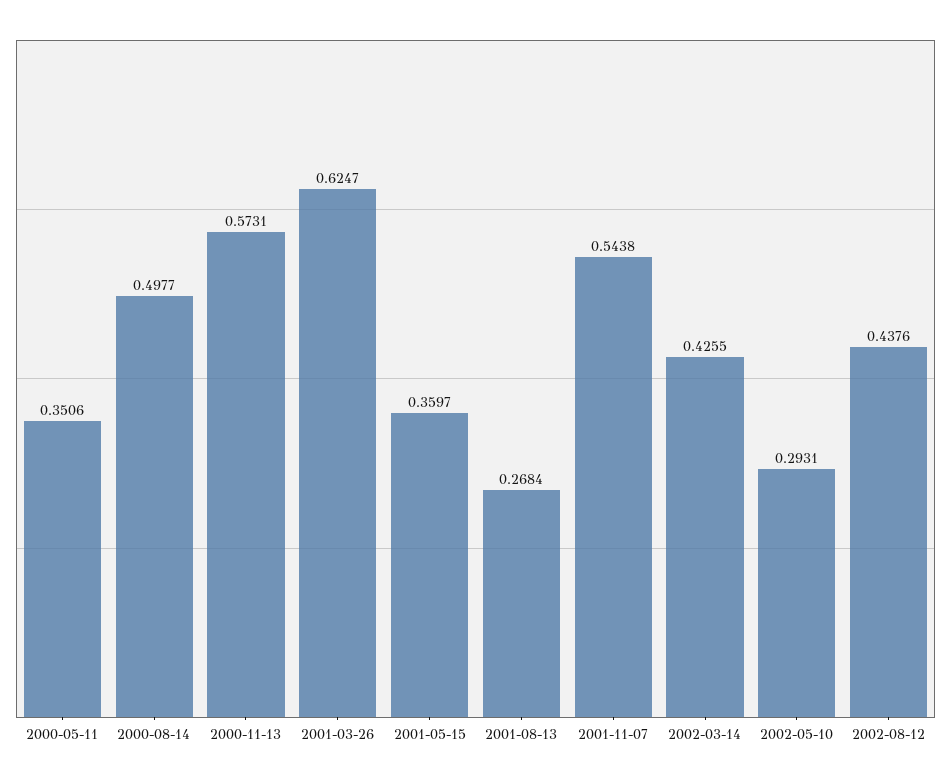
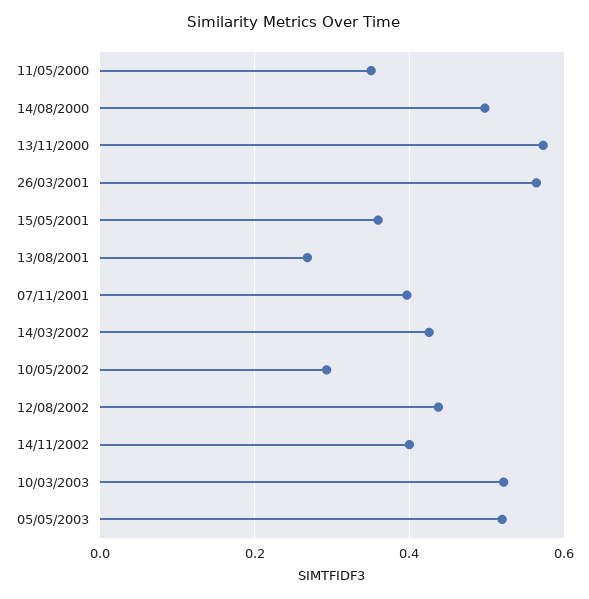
2001-03-26: 0.6247 -> 0.56
2001-11-07: 0.5438 -> 0.4
14/11/2002: none -> 0.4
10/03/2003: none -> 0.52
05/05/2003: none -> 0.52

